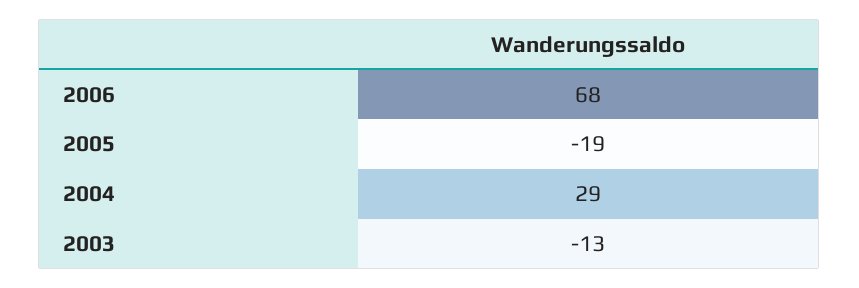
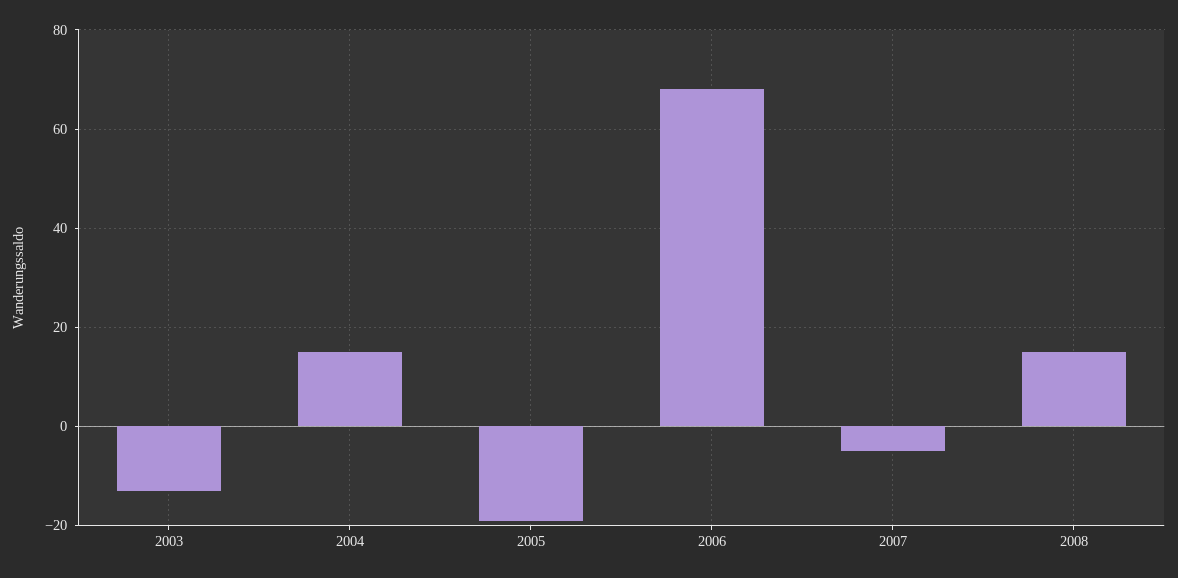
2004: 29 -> 15
2007: none -> -5
2008: none -> 15

